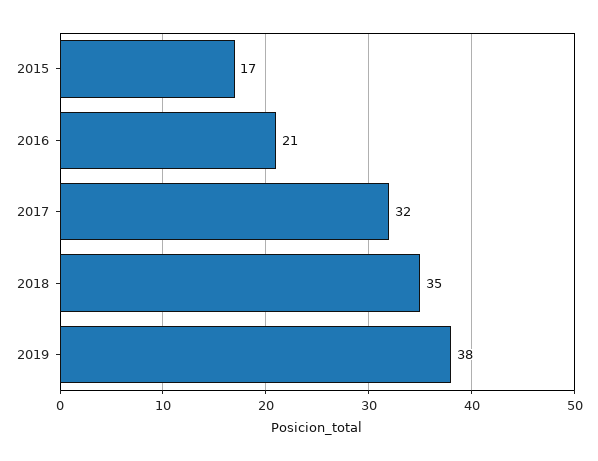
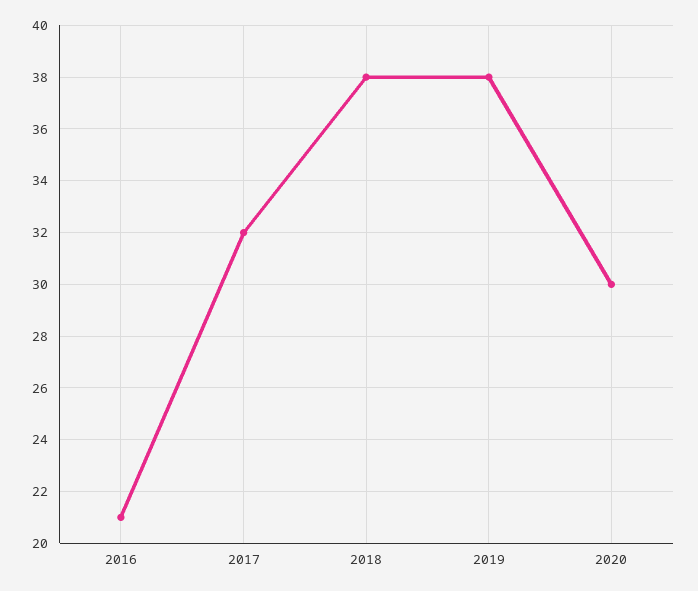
2015: 17 -> none
2018: 35 -> 38
2020: none -> 30

